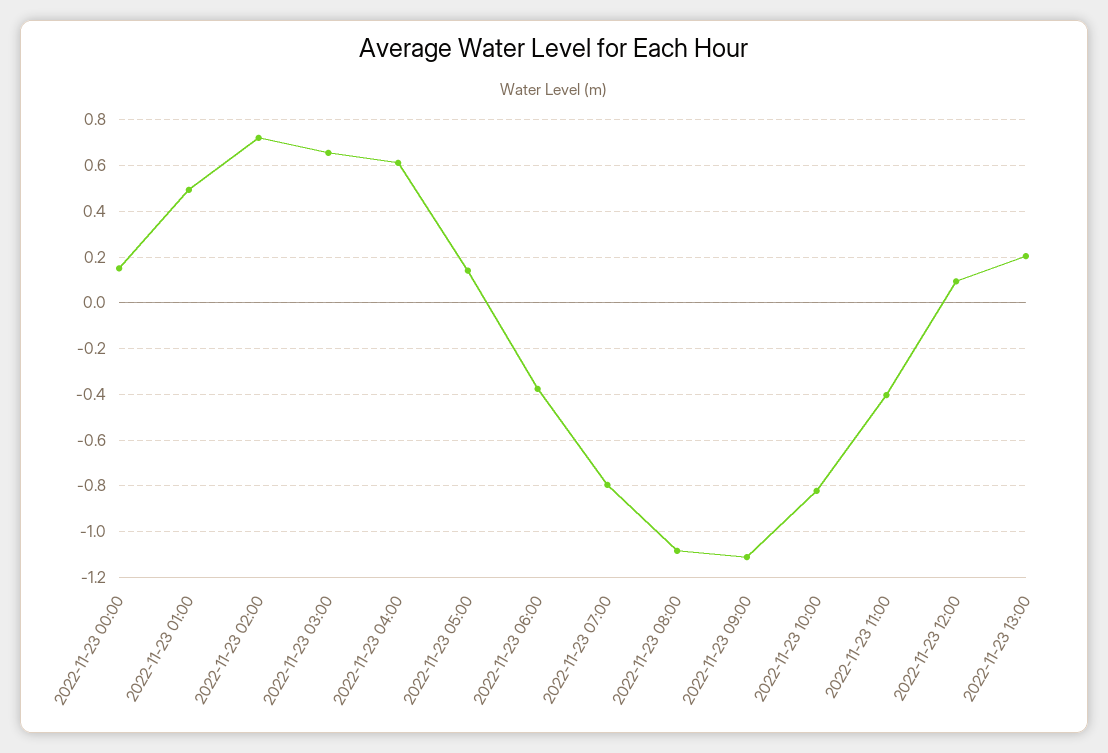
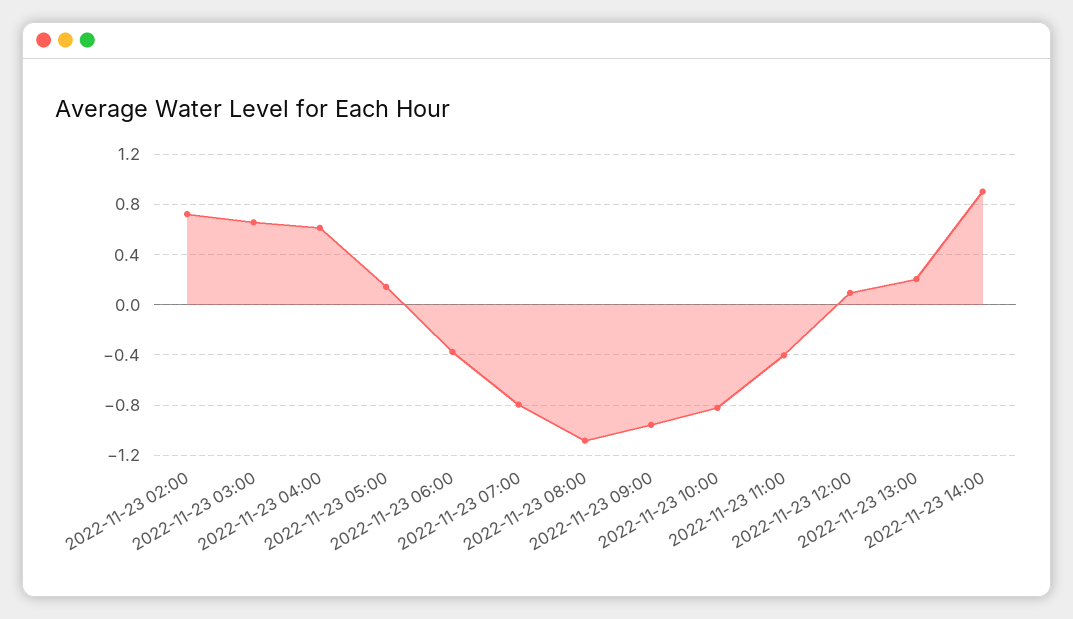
2022-11-23 00:00: 0.15 -> none
2022-11-23 01:00: 0.5 -> none
2022-11-23 09:00: -1.1 -> -0.95
2022-11-23 14:00: none -> 0.9

